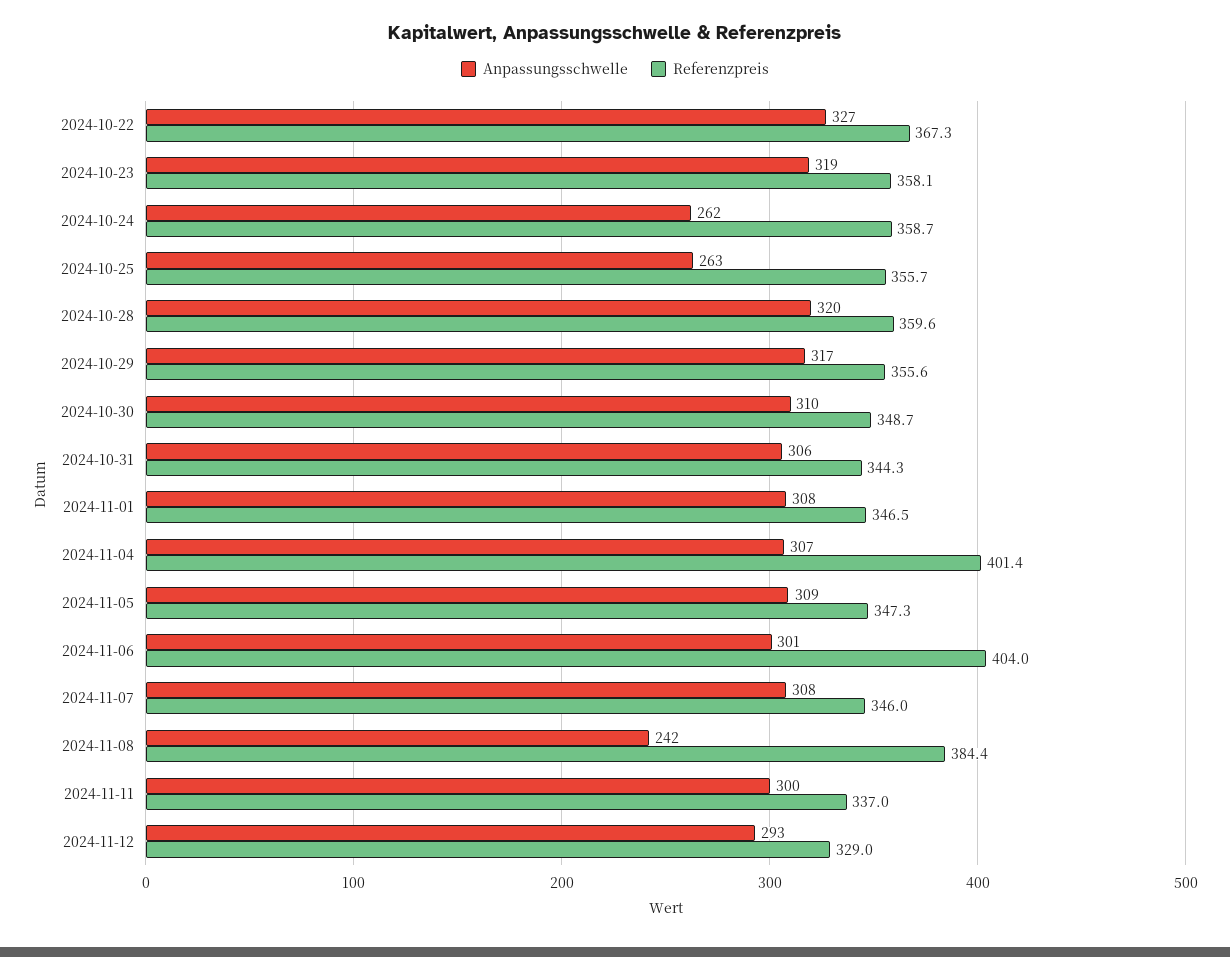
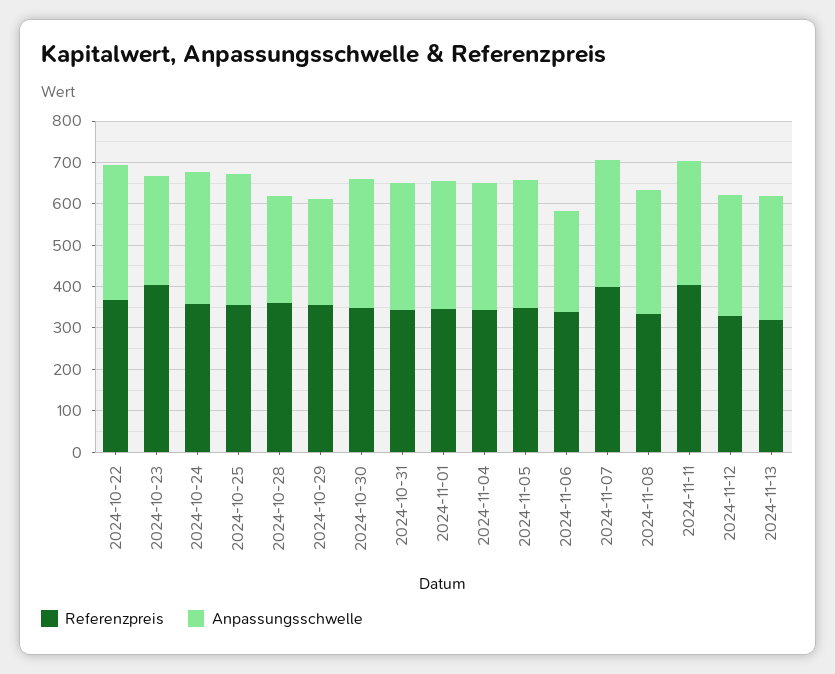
Anpassungsschwelle, 2024-10-23: 319 -> 260
Referenzpreis, 2024-10-23: 358.1 -> 400
Anpassungsschwelle, 2024-10-24: 262 -> 320
Anpassungsschwelle, 2024-10-25: 263 -> 320
Anpassungsschwelle, 2024-10-28: 320 -> 260
Anpassungsschwelle, 2024-10-29: 317 -> 260
Referenzpreis, 2024-11-04: 401.4 -> 340
Anpassungsschwelle, 2024-11-06: 301 -> 240
Referenzpreis, 2024-11-06: 404 -> 340
Referenzpreis, 2024-11-07: 346 -> 400
Anpassungsschwelle, 2024-11-08: 242 -> 300
Referenzpreis, 2024-11-08: 384.4 -> 340
Referenzpreis, 2024-11-11: 337 -> 400
Referenzpreis, 2024-11-13: none -> 320
Anpassungsschwelle, 2024-11-13: none -> 300

